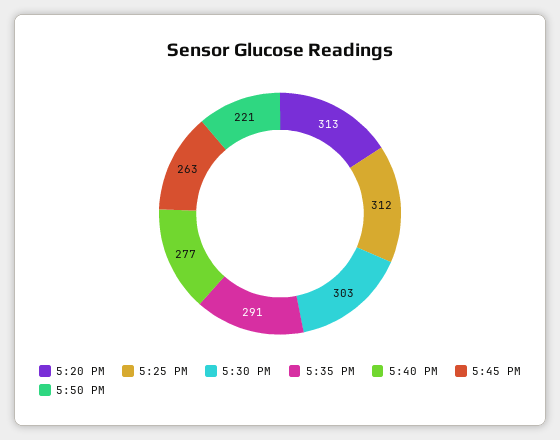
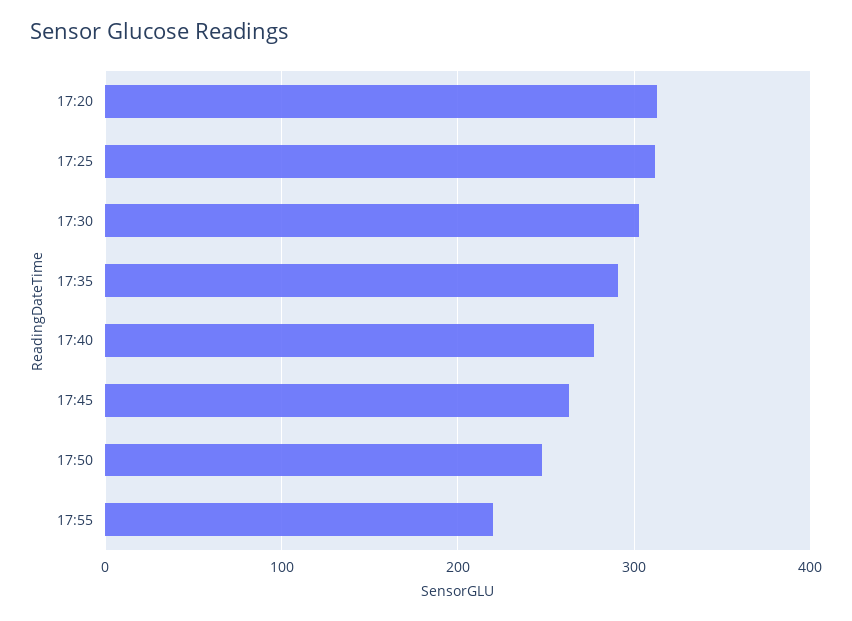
5:50 PM: 221 -> 250
17:55: none -> 220

